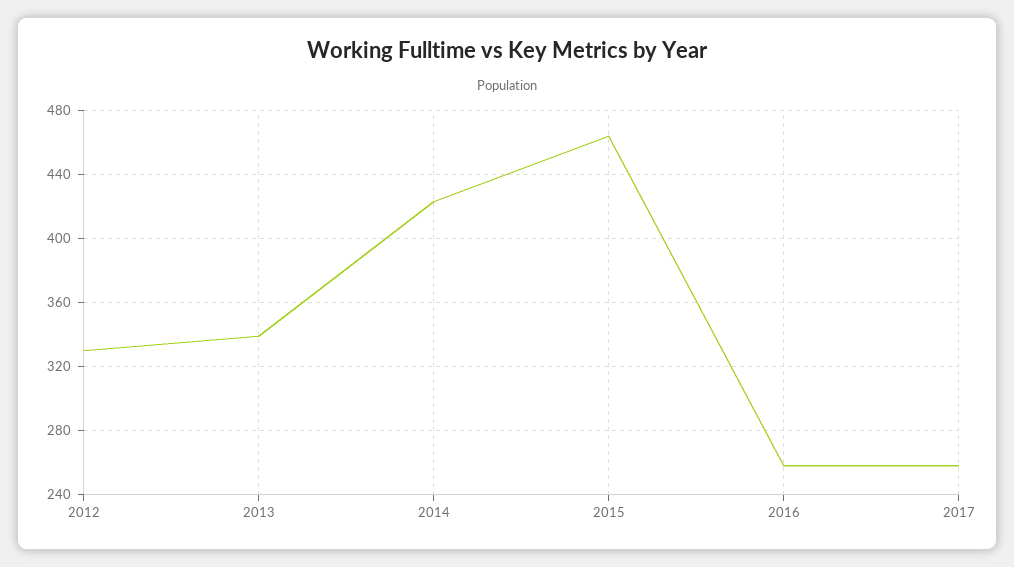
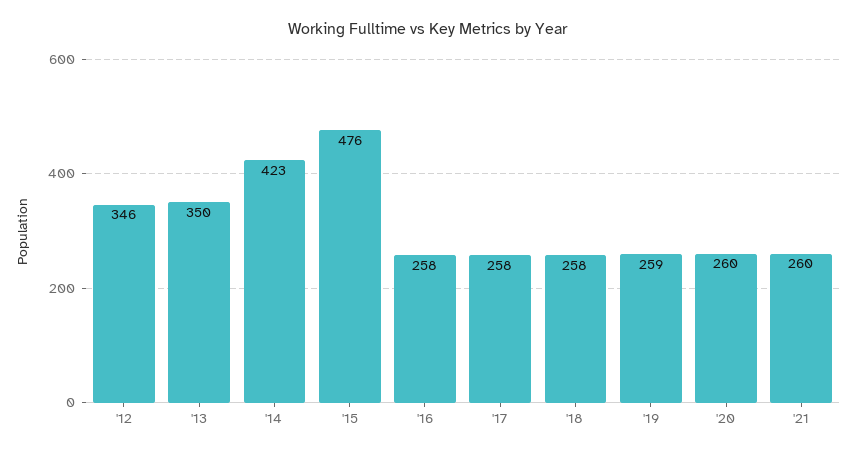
2012: 330 -> 346
2013: 340 -> 350
2015: 465 -> 476
'18: none -> 258
'19: none -> 259
'20: none -> 260
'21: none -> 260

